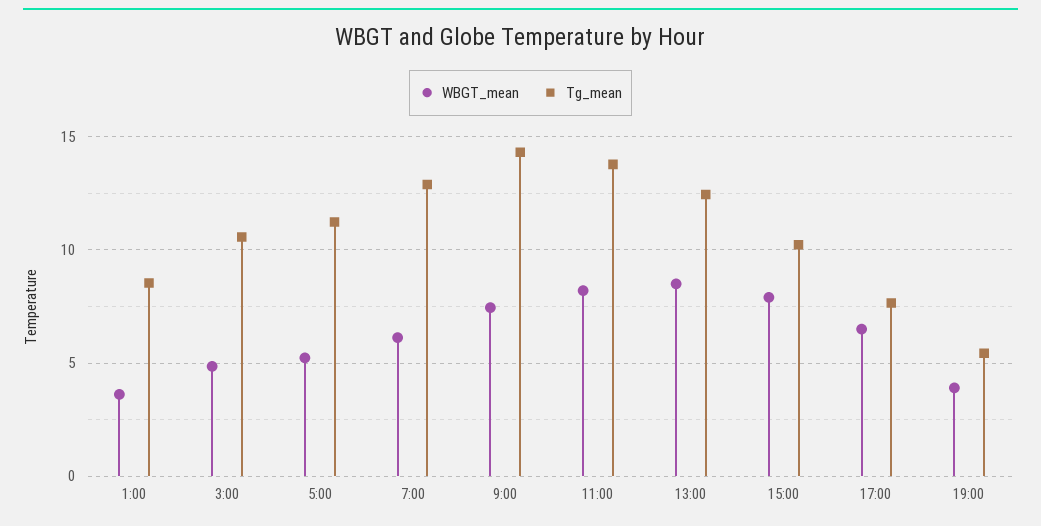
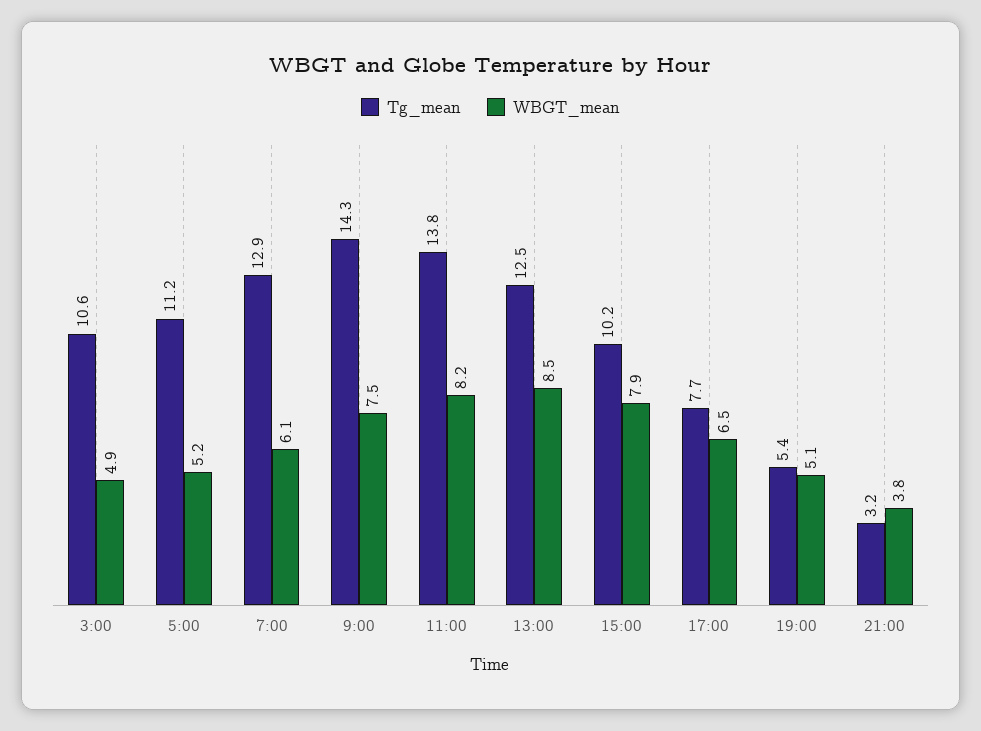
WBGT_mean, 1:00: 3.5 -> none
Tg_mean, 1:00: 8.5 -> none
WBGT_mean, 19:00: 4 -> 5.1
Tg_mean, 21:00: none -> 3.2
WBGT_mean, 21:00: none -> 3.8

